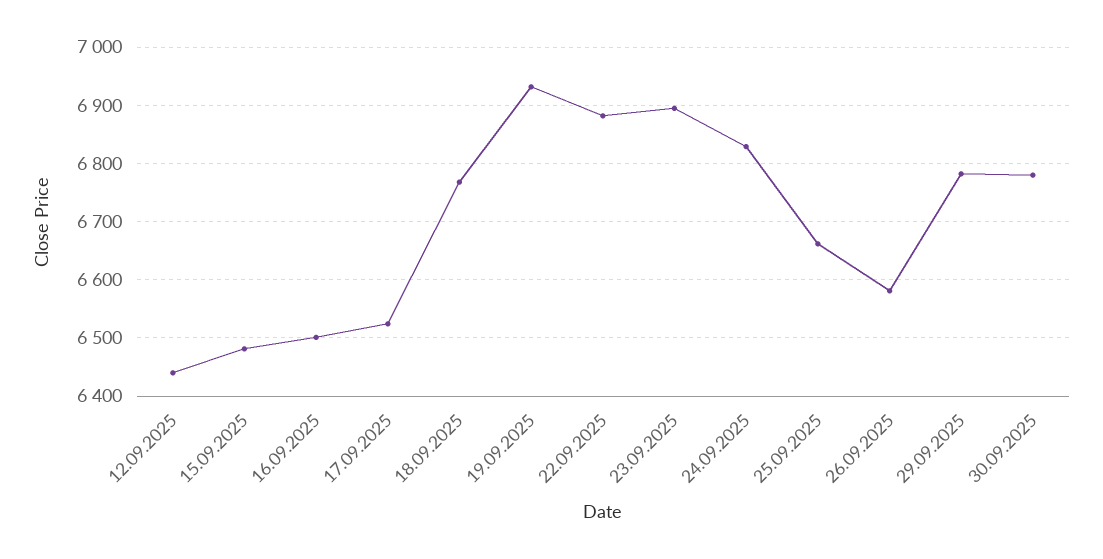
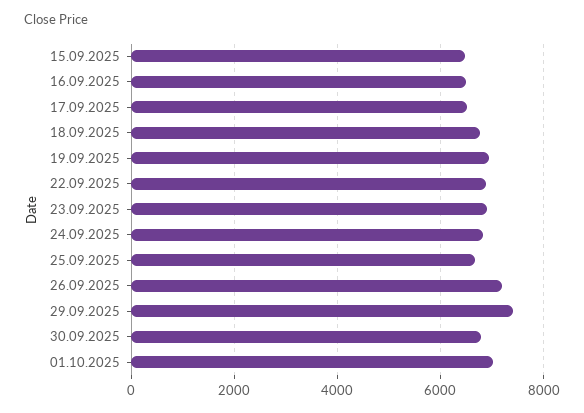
12.09.2025: 6440 -> none
26.09.2025: 6580 -> 7200
29.09.2025: 6780 -> 7400
01.10.2025: none -> 7000

